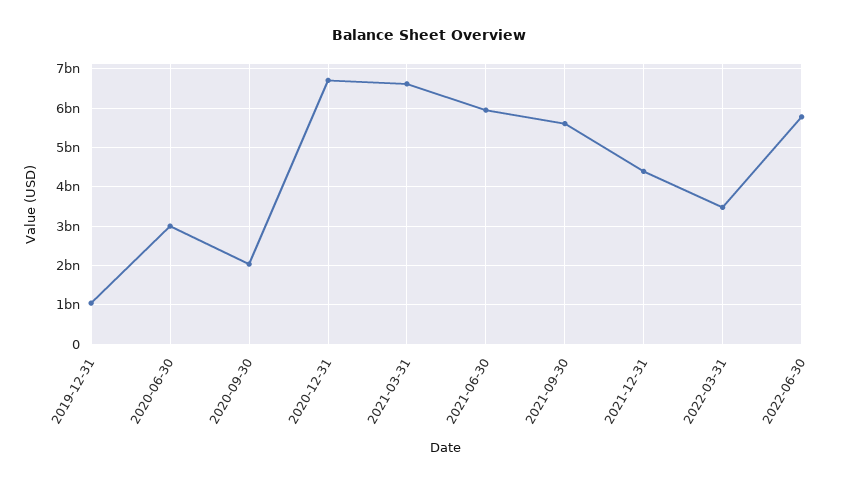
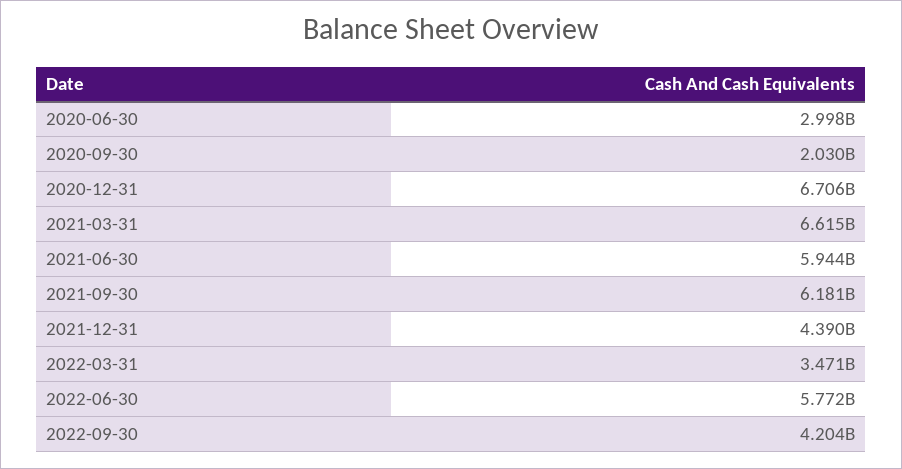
2019-12-31: 1000000000 -> none
2021-09-30: 5600000000 -> 6181000000
2022-09-30: none -> 4204000000

